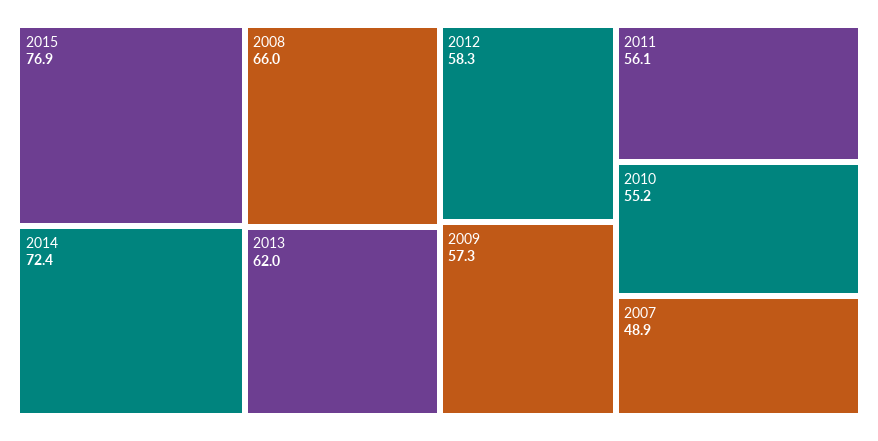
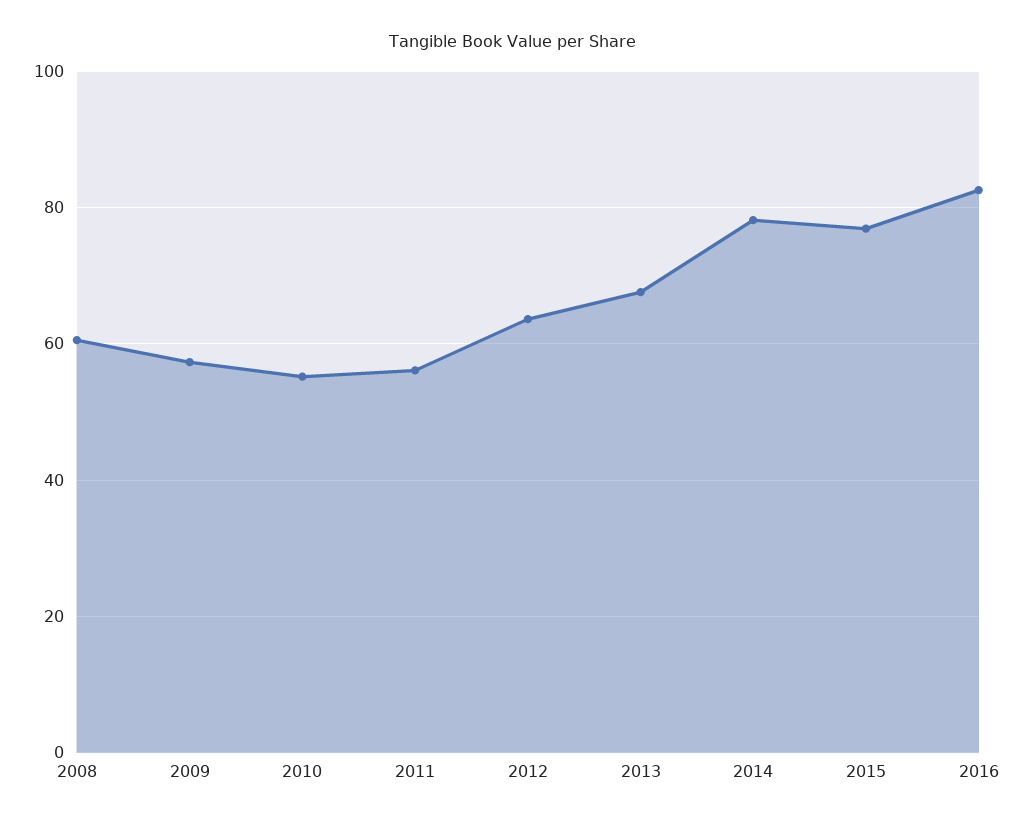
2014: 72.4 -> 78
2008: 66 -> 60
2013: 62 -> 68
2012: 58.3 -> 64
2007: 48.9 -> none
2016: none -> 82

